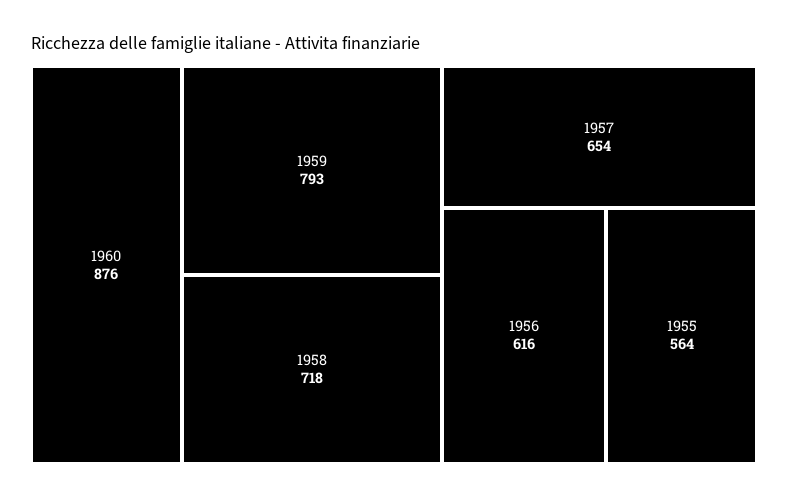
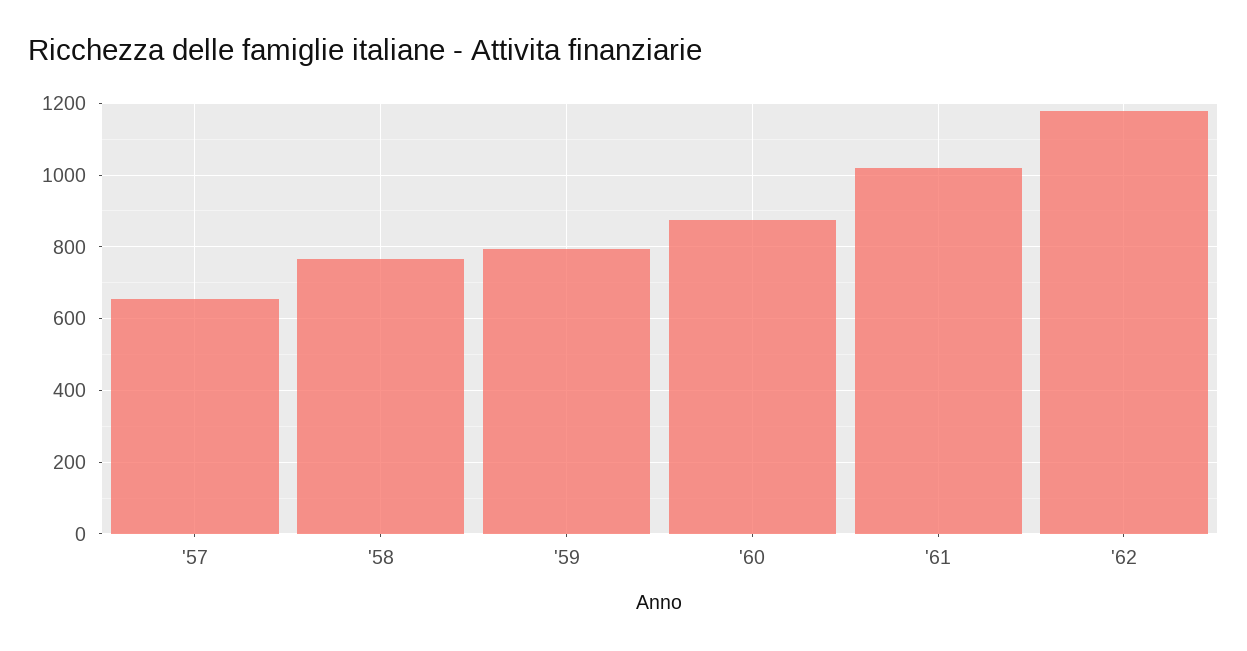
1958: 718 -> 760
1956: 616 -> none
1955: 564 -> none
'61: none -> 1020
'62: none -> 1180

